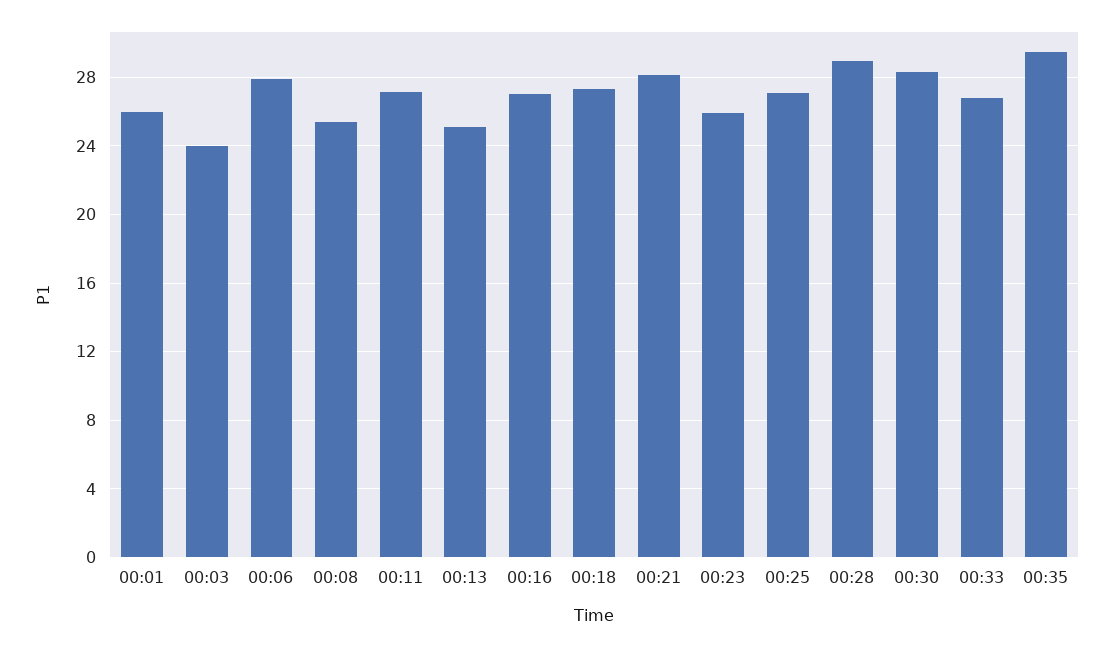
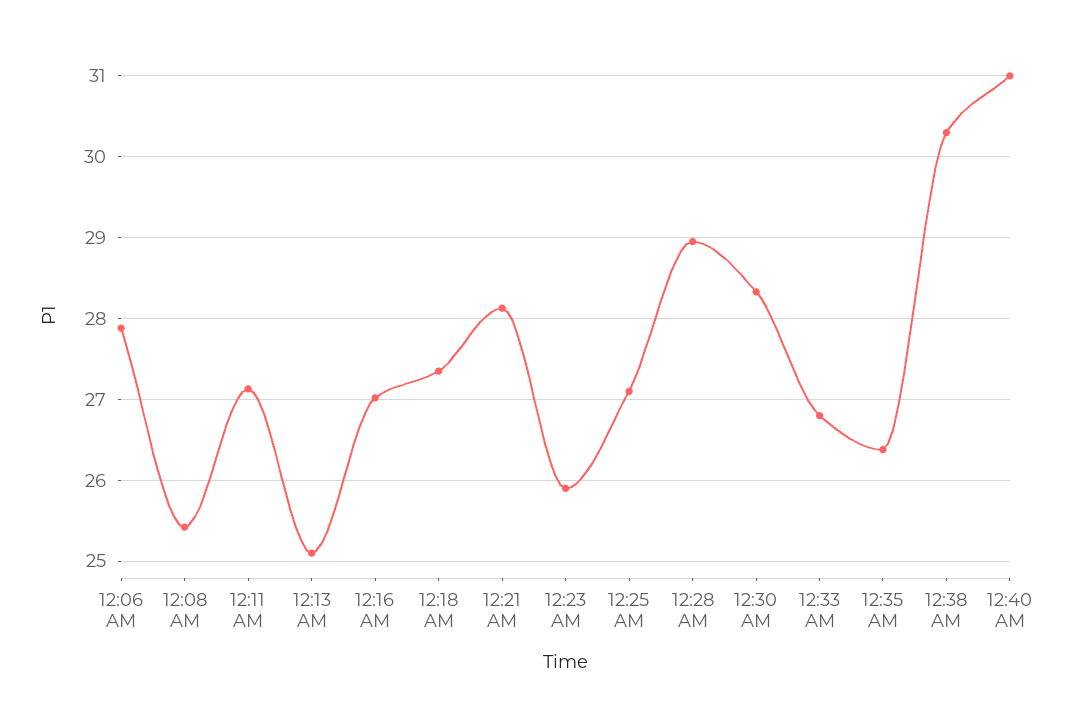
00:01: 26 -> none
00:03: 24 -> none
00:35: 29.5 -> 26.4
12:38 AM: none -> 30.3
12:40 AM: none -> 31

